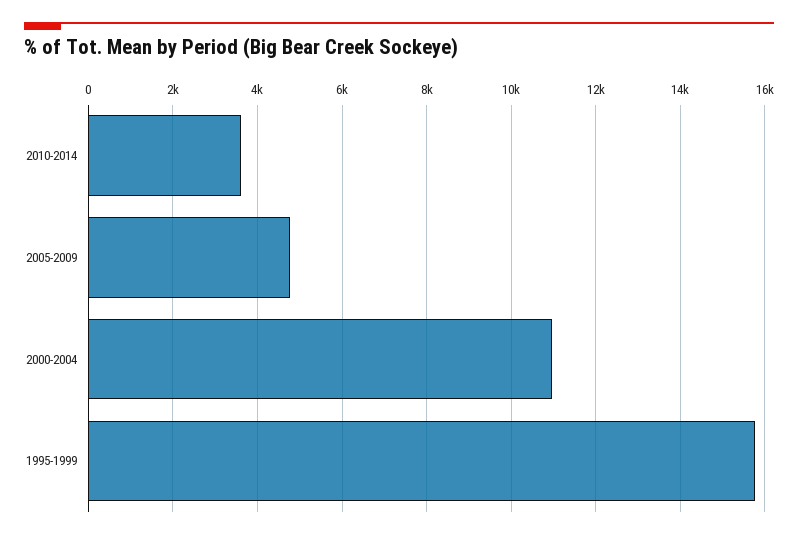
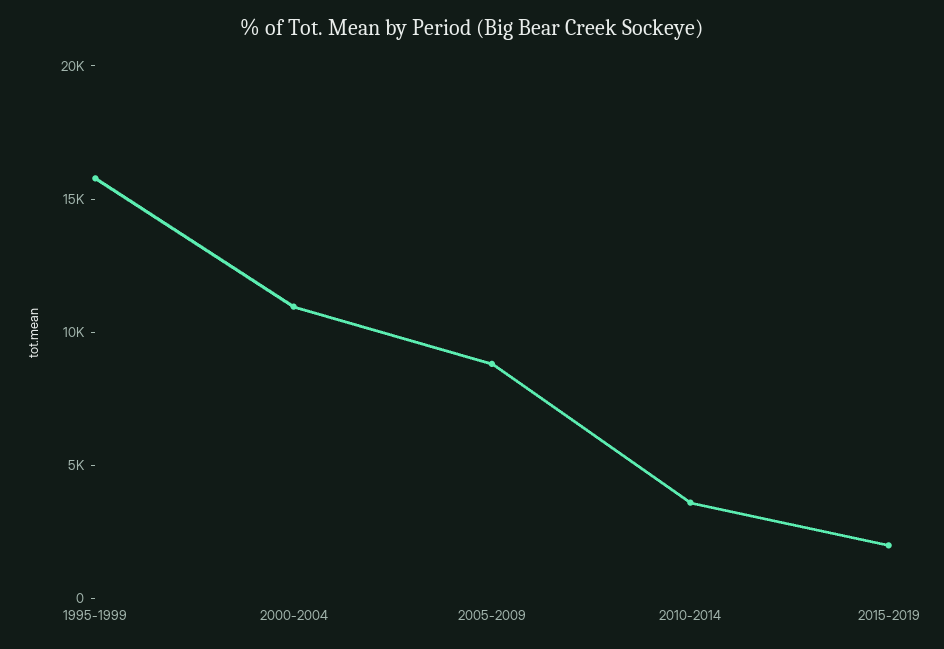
2005-2009: 4800 -> 9000
2015-2019: none -> 2000

